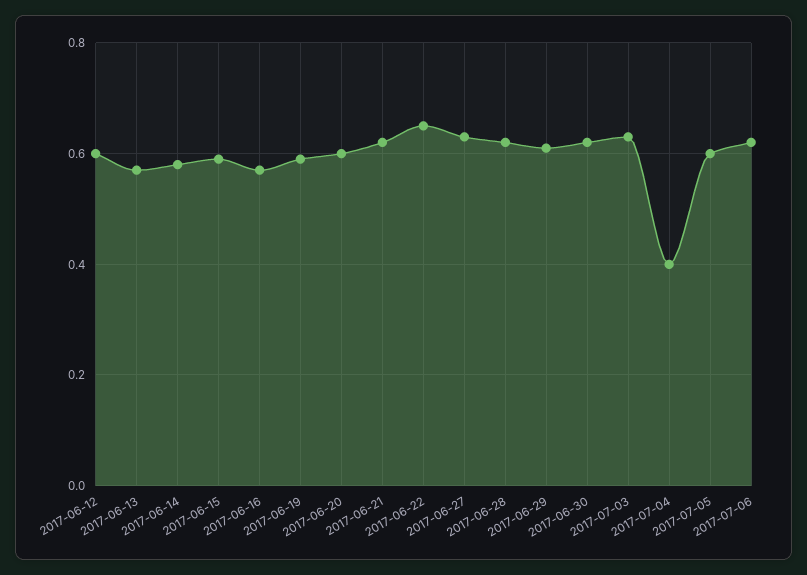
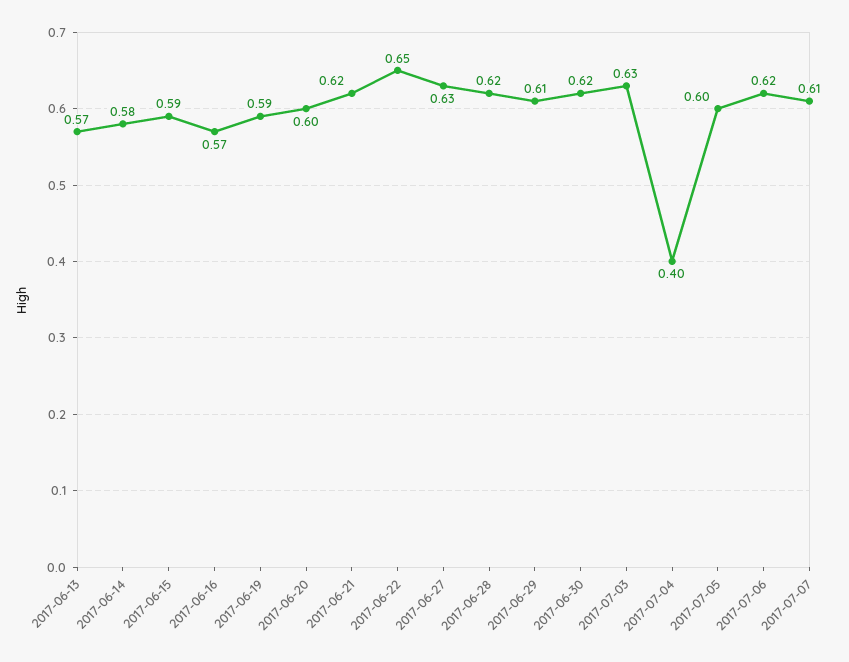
2017-06-12: 0.6 -> none
2017-07-07: none -> 0.61

